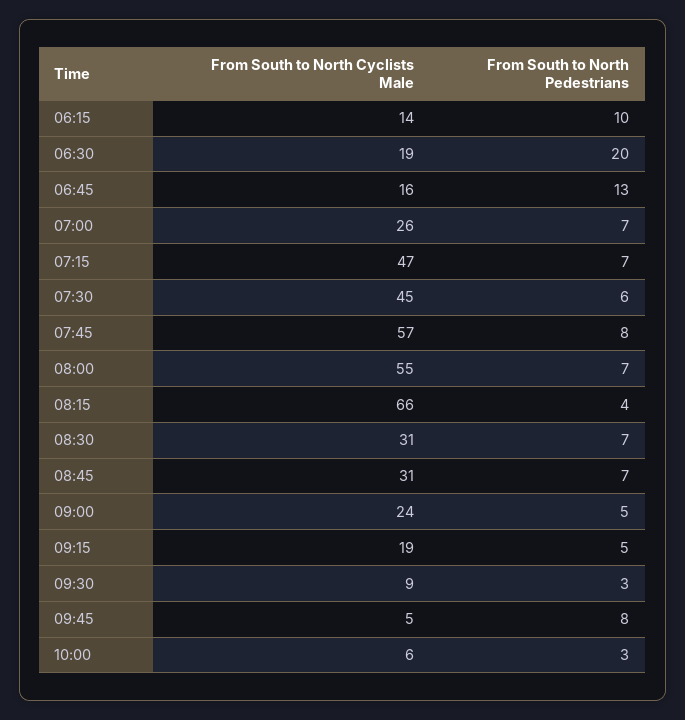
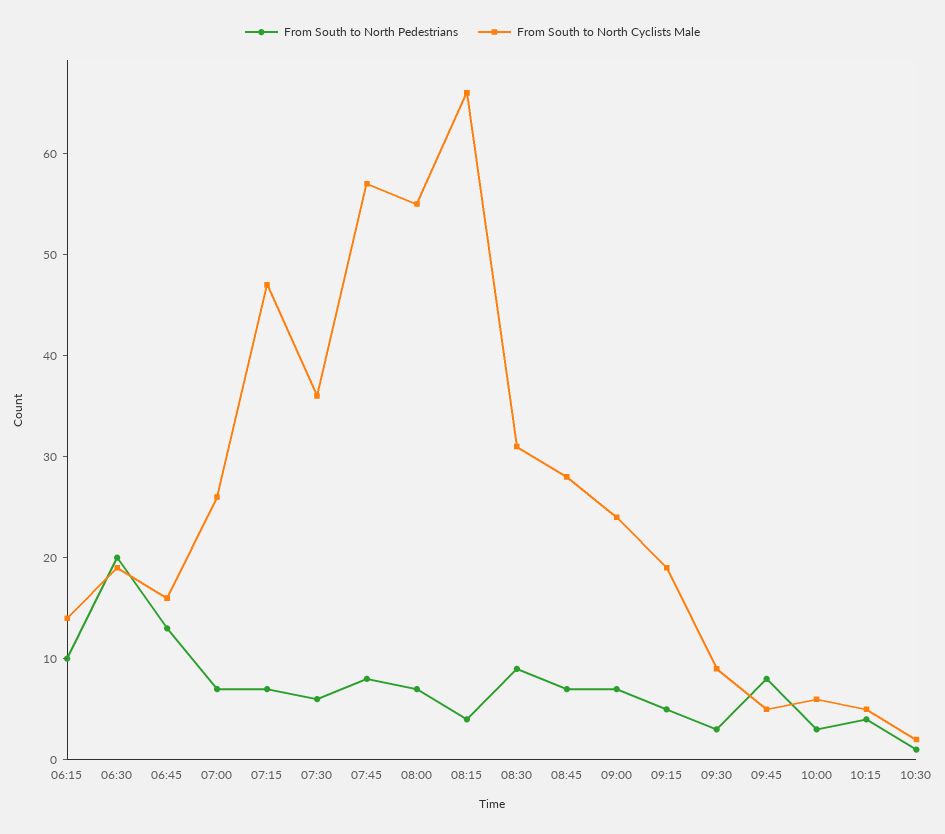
From South to North Cyclists Male, 07:30: 45 -> 36
From South to North Pedestrians, 08:30: 7 -> 9
From South to North Cyclists Male, 08:45: 31 -> 28
From South to North Pedestrians, 09:00: 5 -> 7
From South to North Pedestrians, 10:15: none -> 4
From South to North Cyclists Male, 10:15: none -> 5
From South to North Pedestrians, 10:30: none -> 1
From South to North Cyclists Male, 10:30: none -> 2

